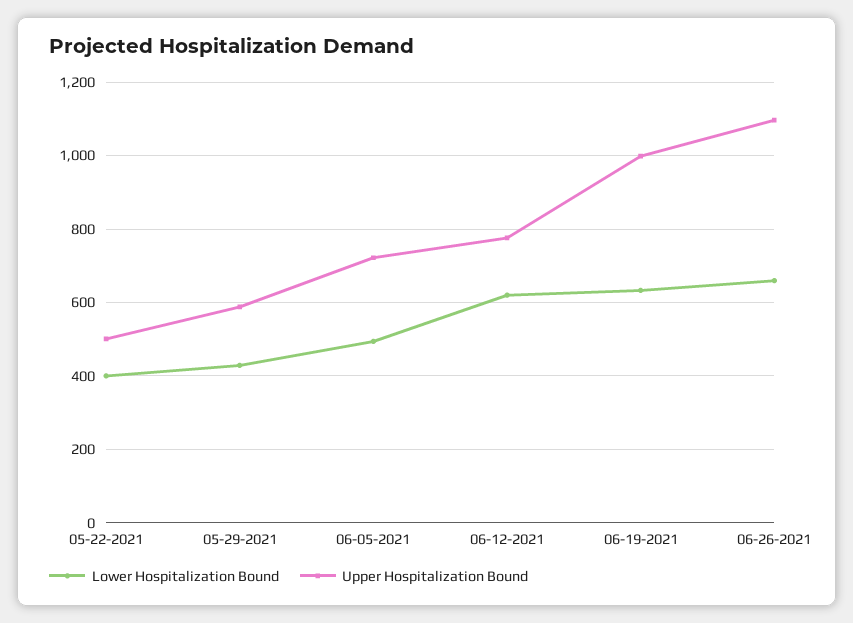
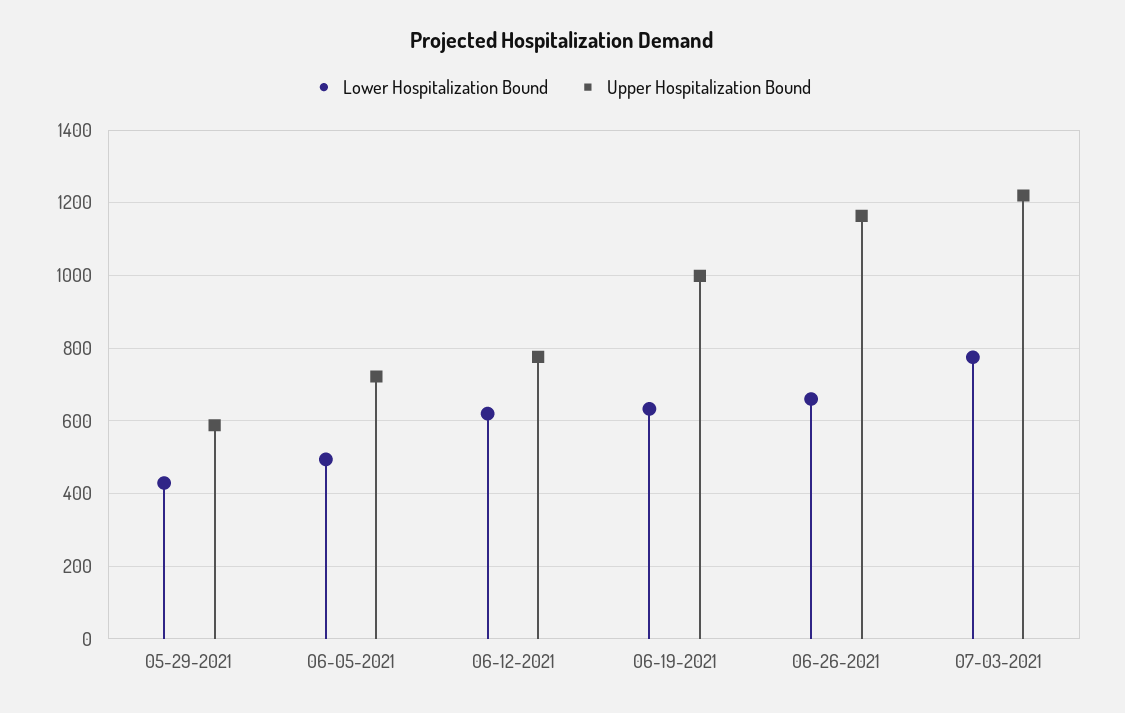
Lower Hospitalization Bound, 05-22-2021: 400 -> none
Upper Hospitalization Bound, 05-22-2021: 500 -> none
Upper Hospitalization Bound, 06-26-2021: 1100 -> 1160
Lower Hospitalization Bound, 07-03-2021: none -> 780
Upper Hospitalization Bound, 07-03-2021: none -> 1220

